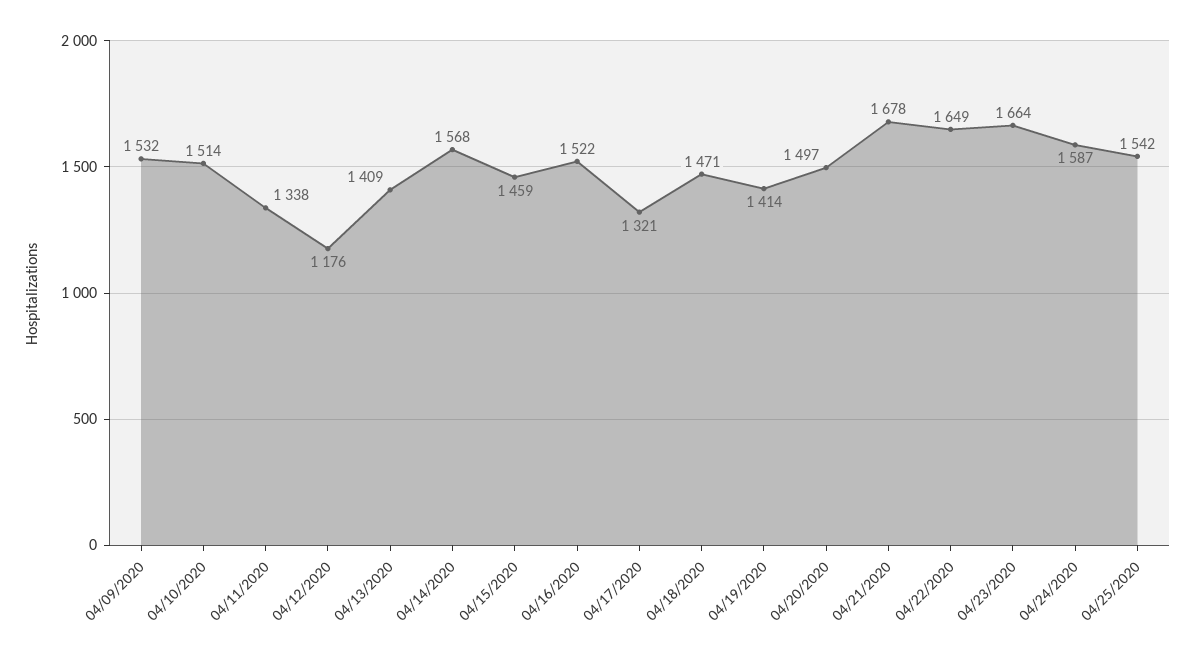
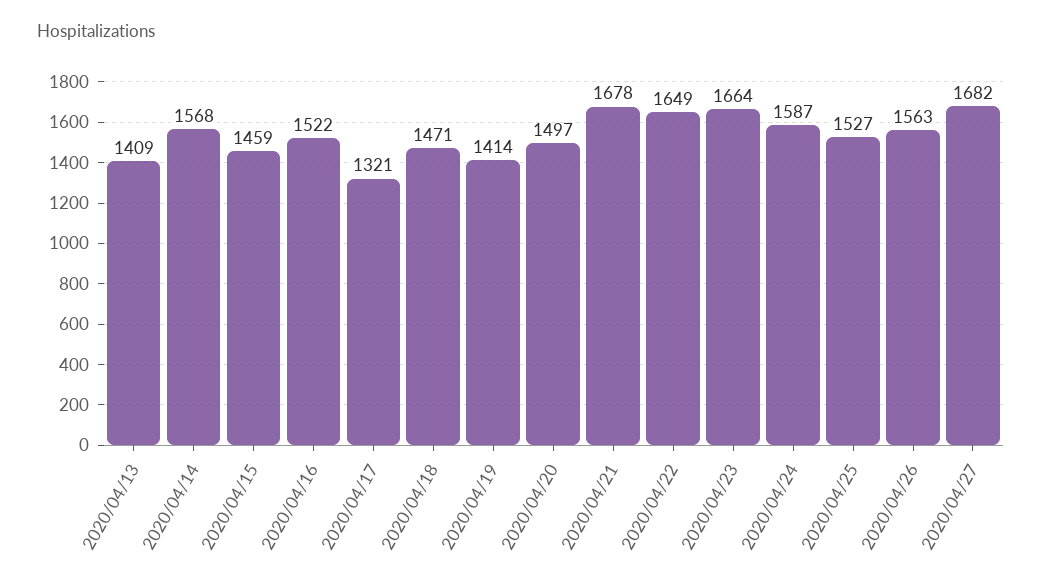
04/09/2020: 1532 -> none
04/10/2020: 1514 -> none
04/11/2020: 1338 -> none
04/12/2020: 1176 -> none
04/25/2020: 1542 -> 1527
2020/04/26: none -> 1563
2020/04/27: none -> 1682

